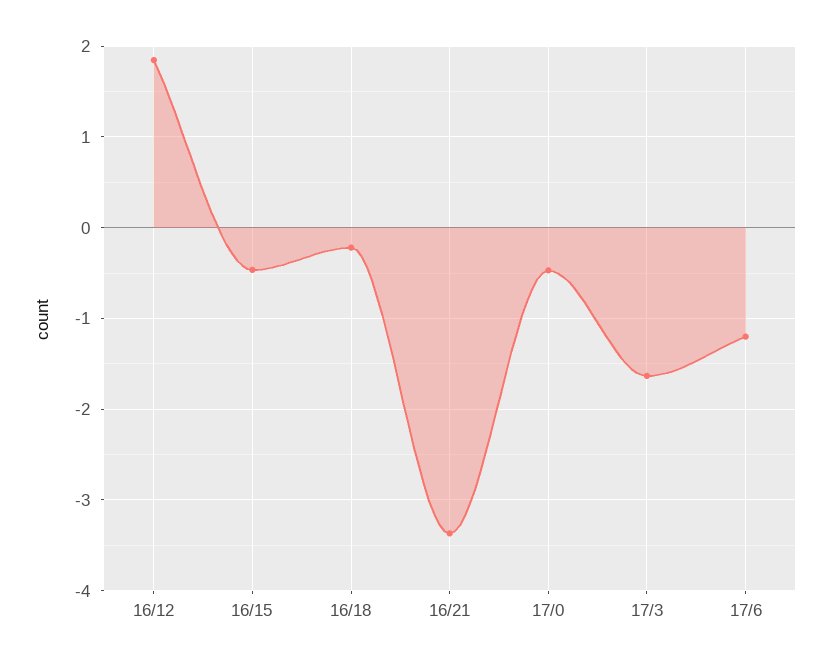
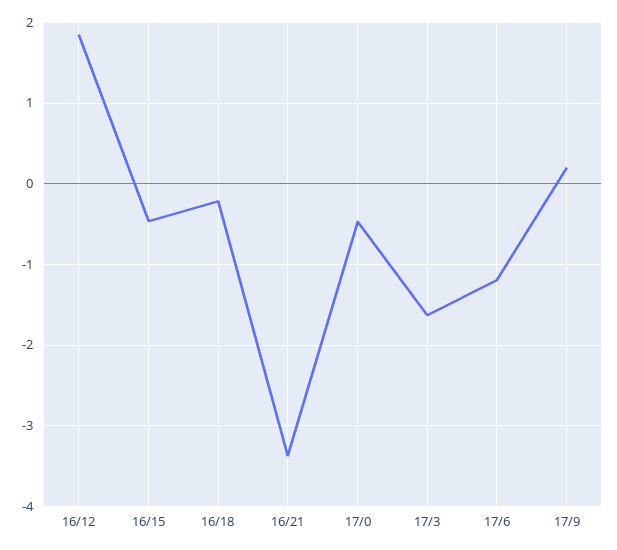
17/9: none -> 0.2

